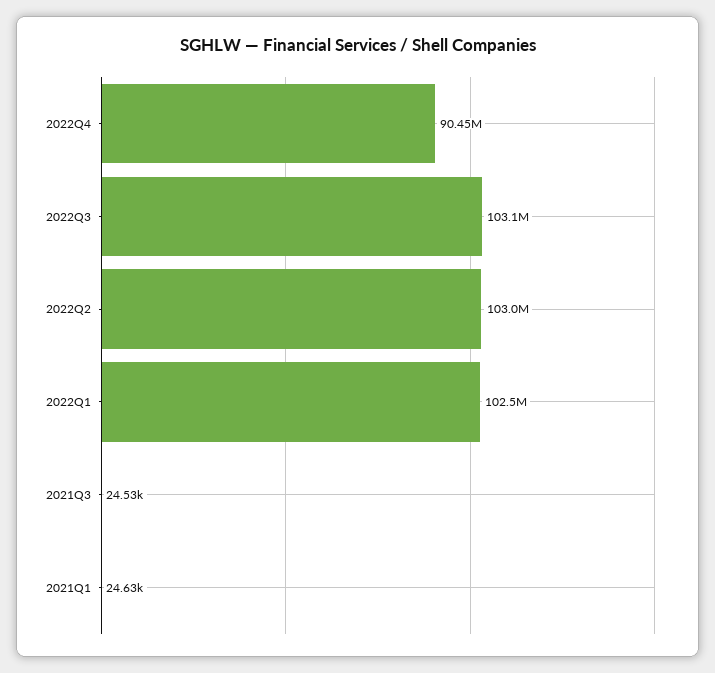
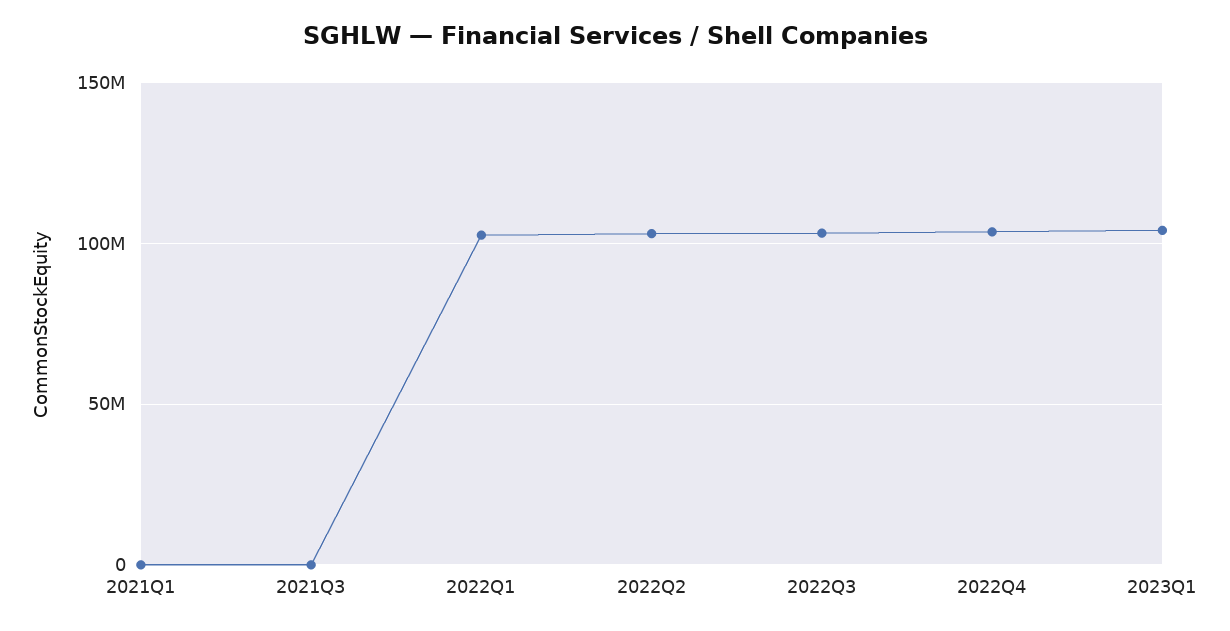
2022Q4: 90450000 -> 105000000
2023Q1: none -> 105000000

